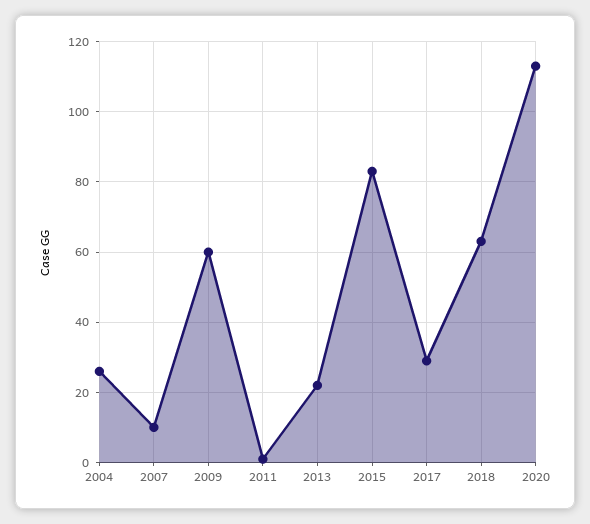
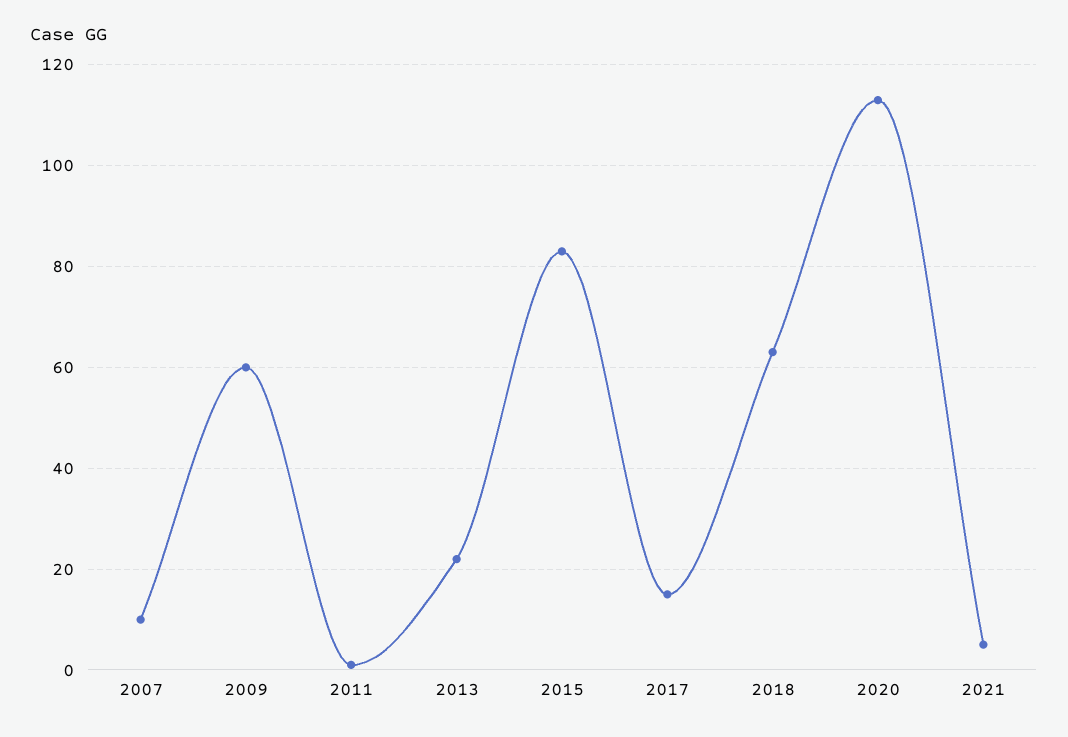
2004: 25 -> none
2017: 30 -> 15
2021: none -> 5

